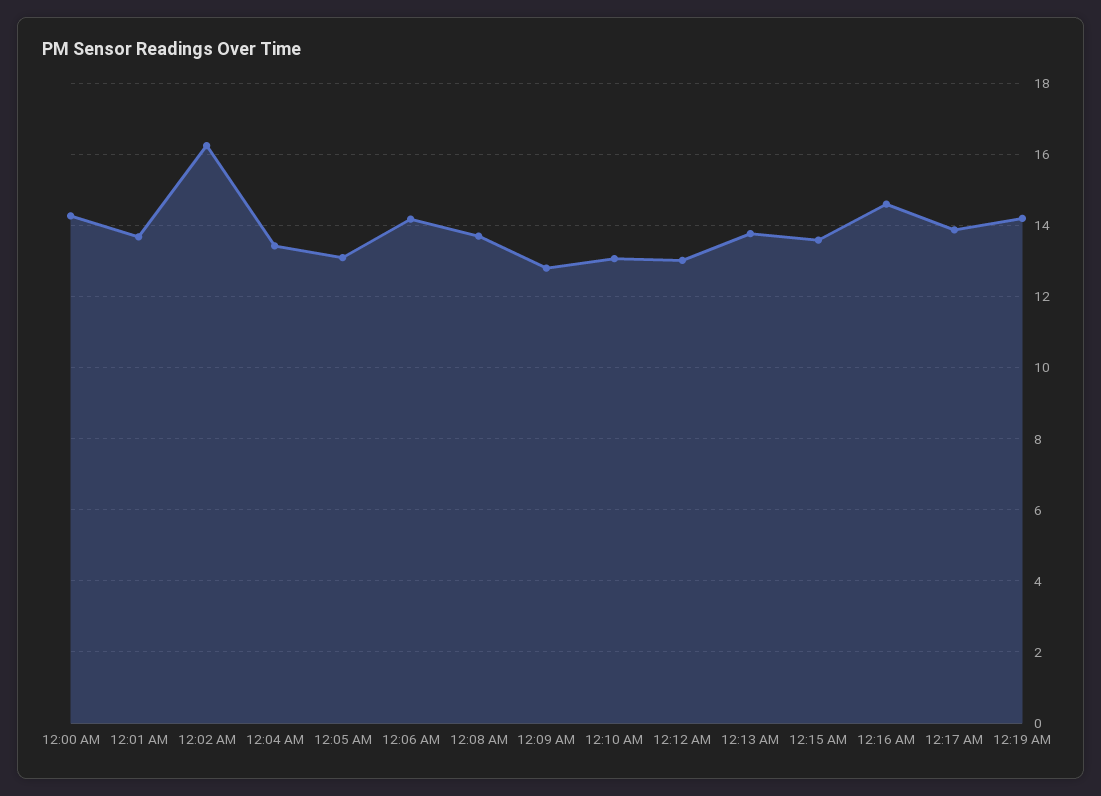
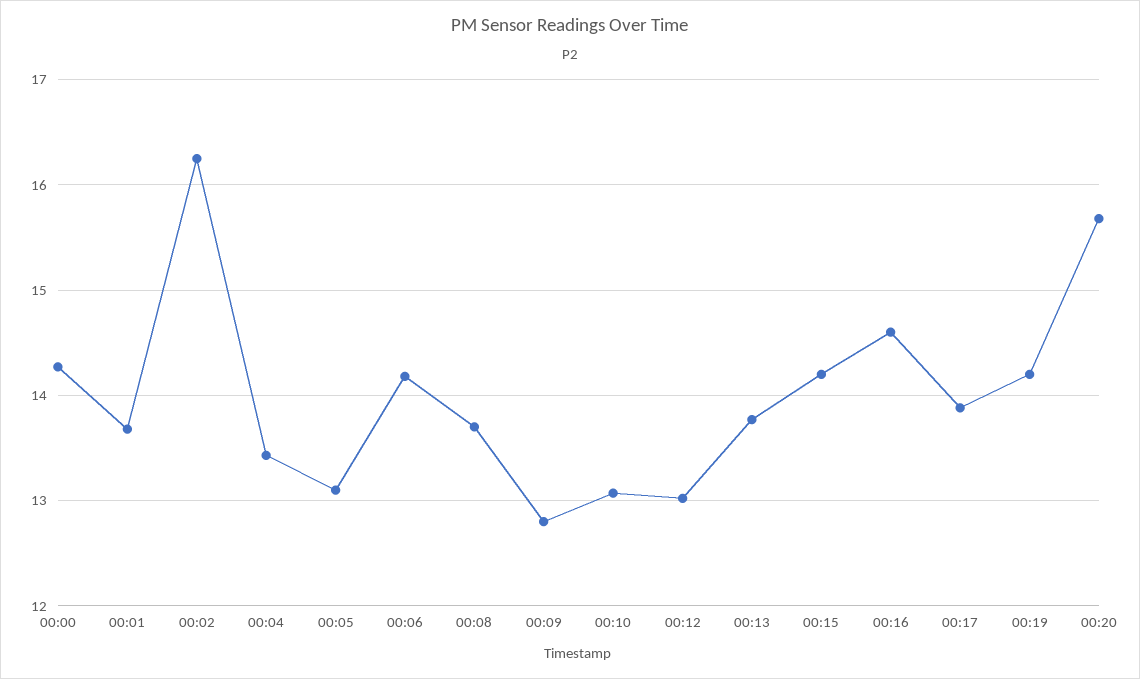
12:15 AM: 13.6 -> 14.2
00:20: none -> 15.7

